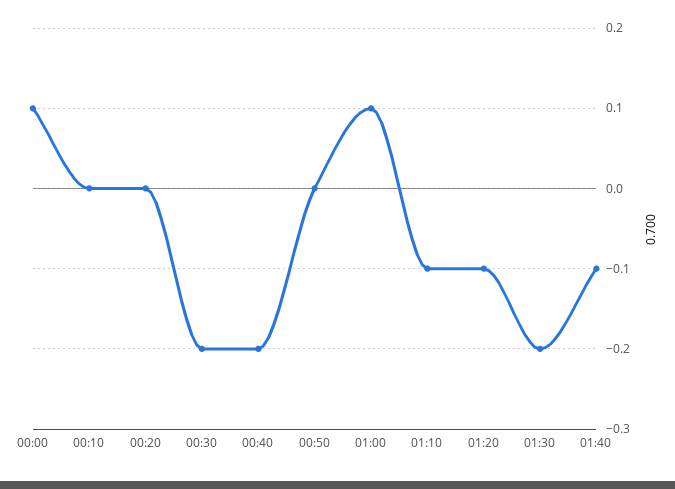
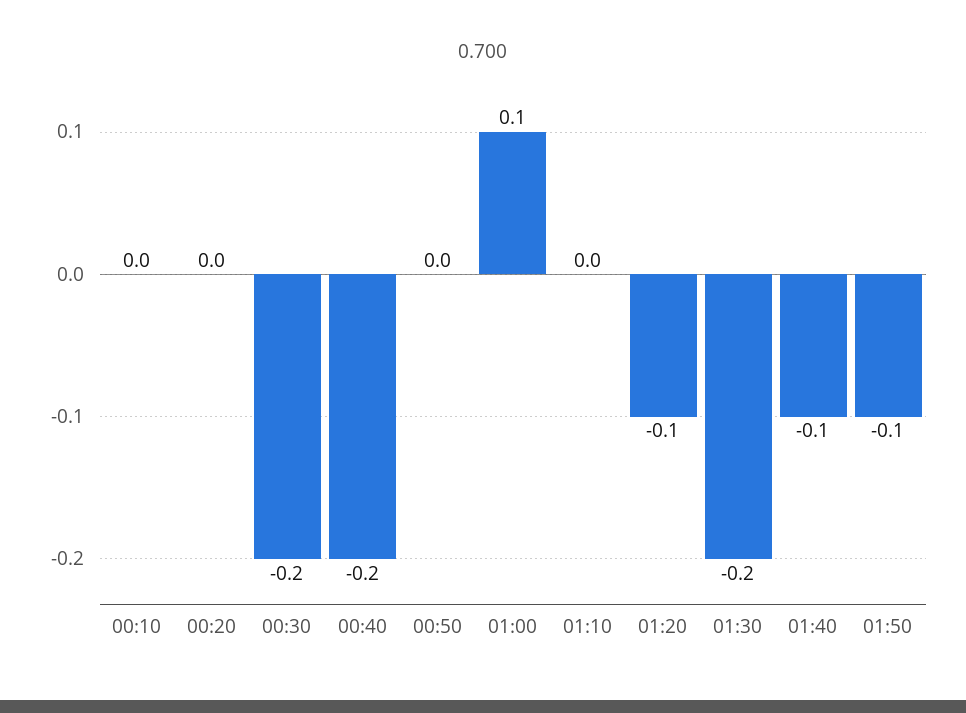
00:00: 0.1 -> none
01:10: -0.1 -> 0
01:50: none -> -0.1

